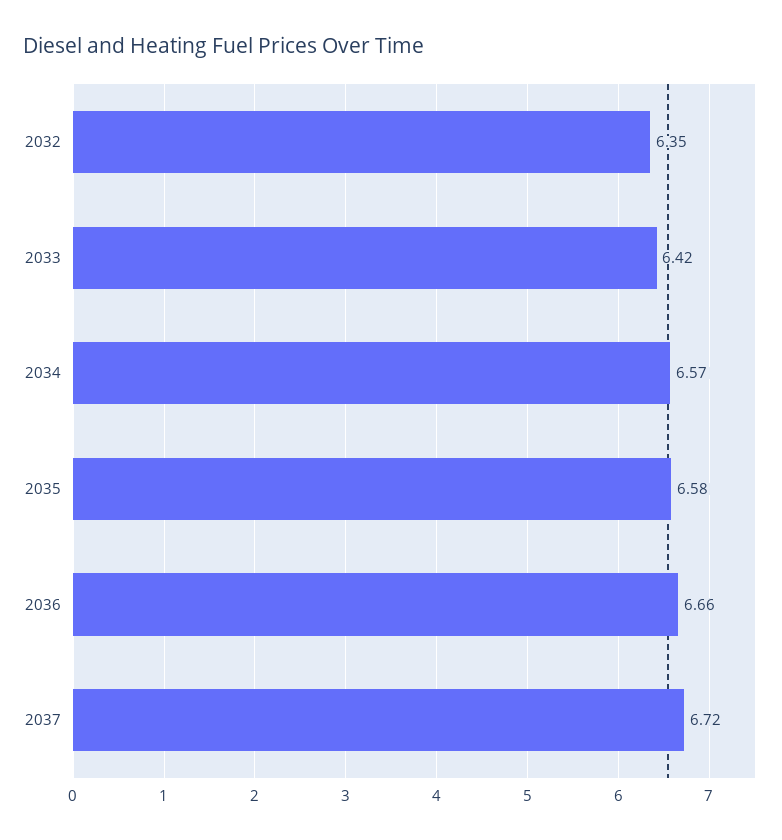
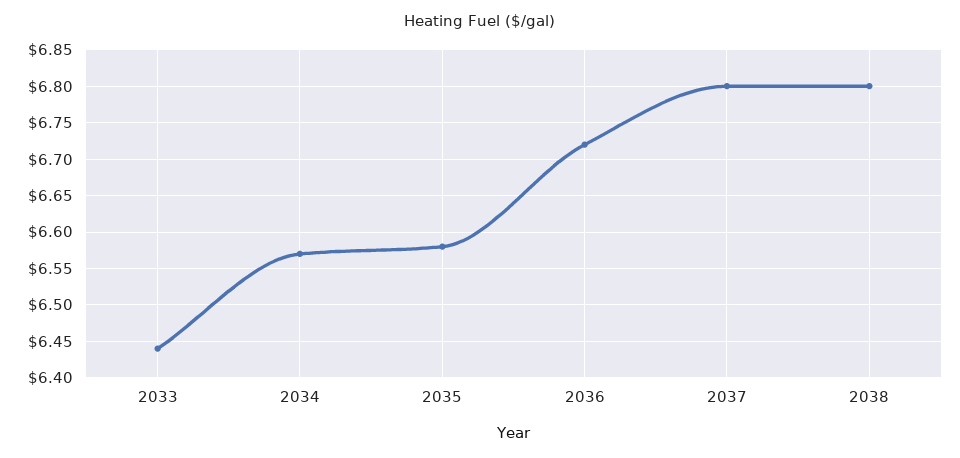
2032: 6.35 -> none
2033: 6.42 -> 6.44
2036: 6.66 -> 6.72
2037: 6.72 -> 6.8
2038: none -> 6.8

